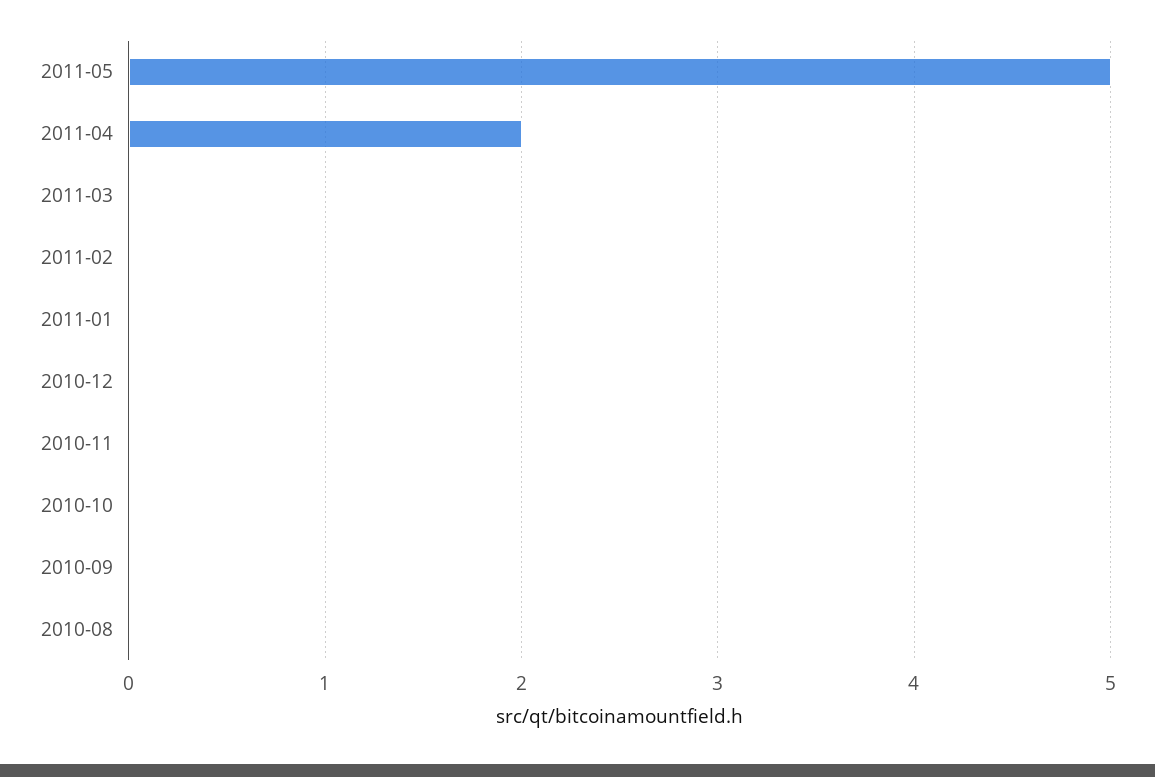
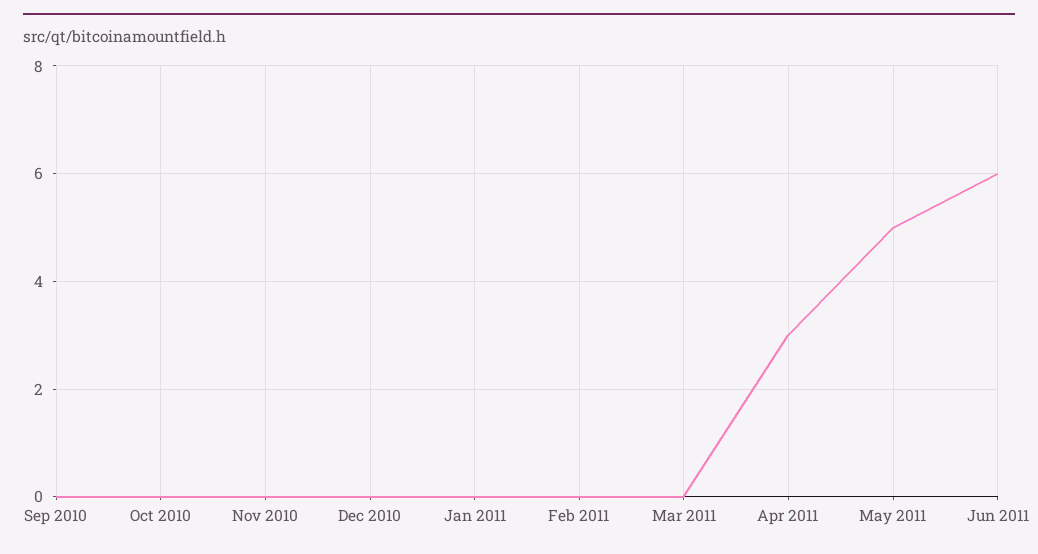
2011-04: 2 -> 3
2010-08: 0 -> none
Jun 2011: none -> 6

